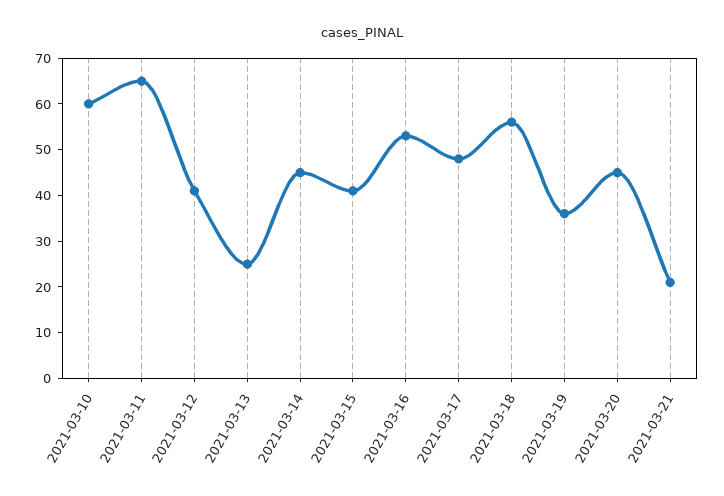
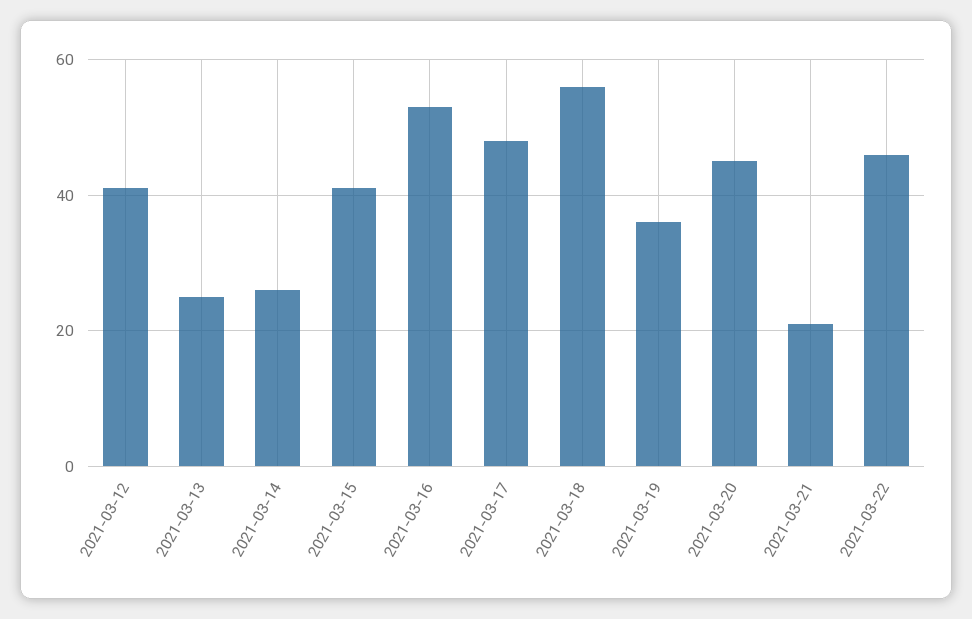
2021-03-10: 60 -> none
2021-03-11: 65 -> none
2021-03-14: 45 -> 25
2021-03-22: none -> 45

